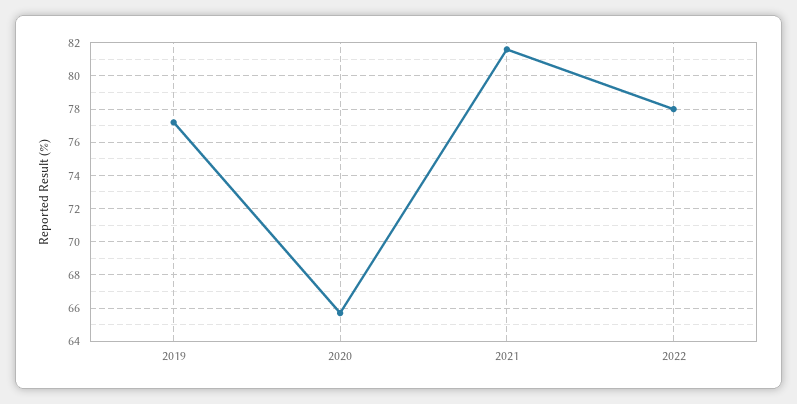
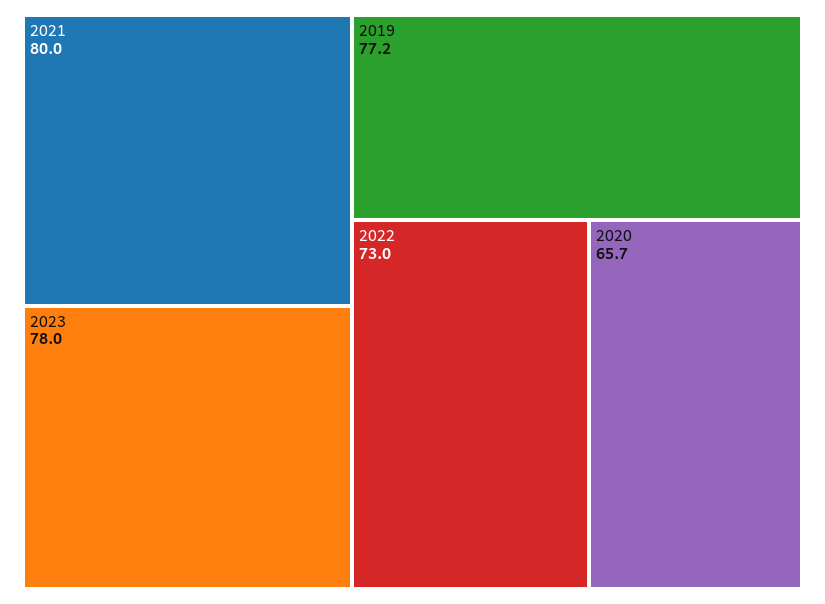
2021: 81.5 -> 80
2022: 78 -> 73
2023: none -> 78

